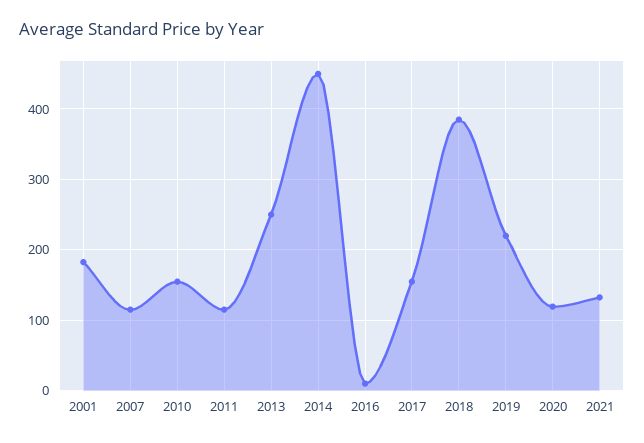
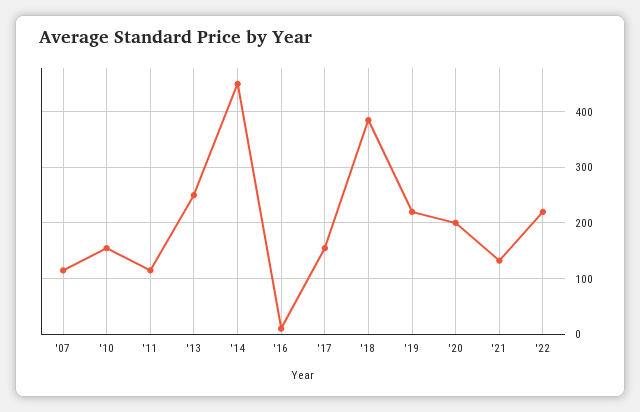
2001: 180 -> none
2020: 120 -> 200
'22: none -> 220

